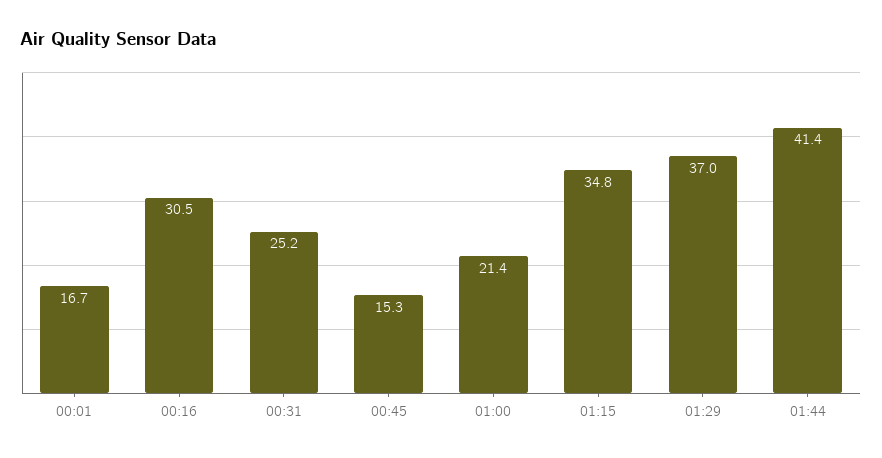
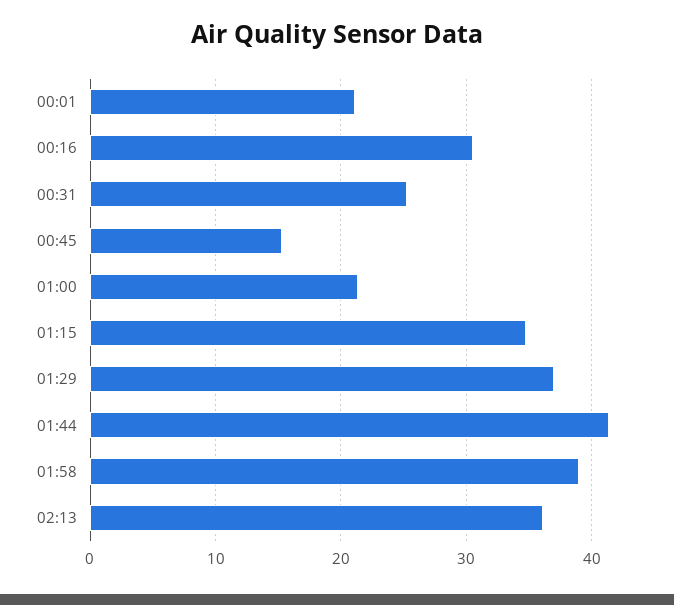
00:01: 16.7 -> 21
01:58: none -> 39
02:13: none -> 36

